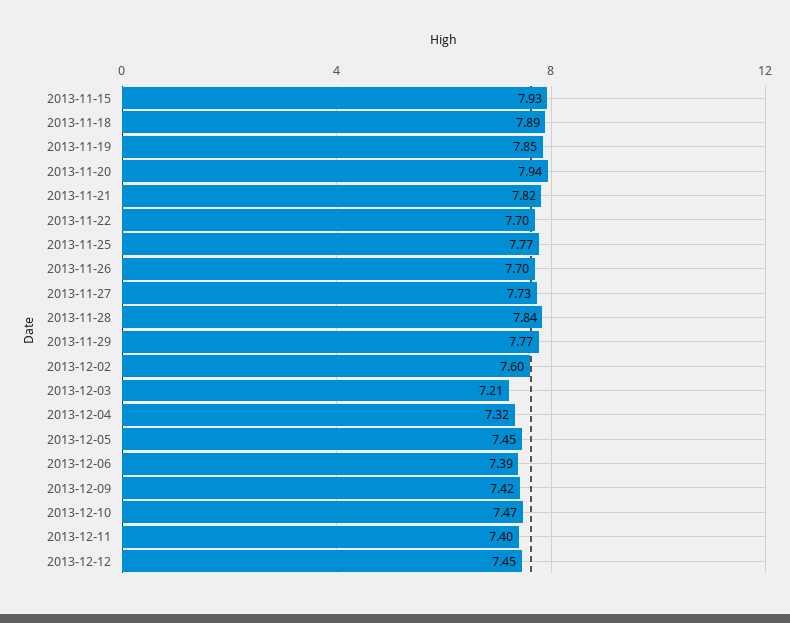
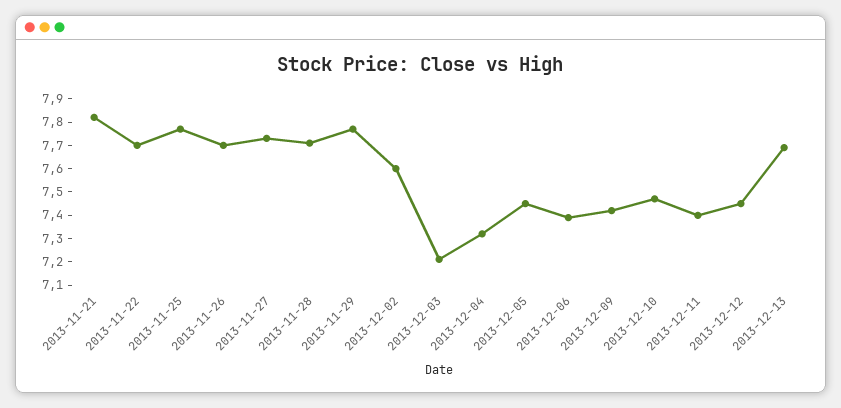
2013-11-15: 7.93 -> none
2013-11-18: 7.89 -> none
2013-11-19: 7.85 -> none
2013-11-20: 7.94 -> none
2013-11-28: 7.84 -> 7.7
2013-12-13: none -> 7.7

